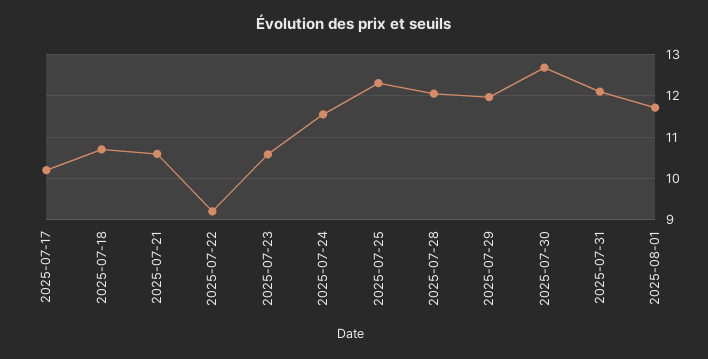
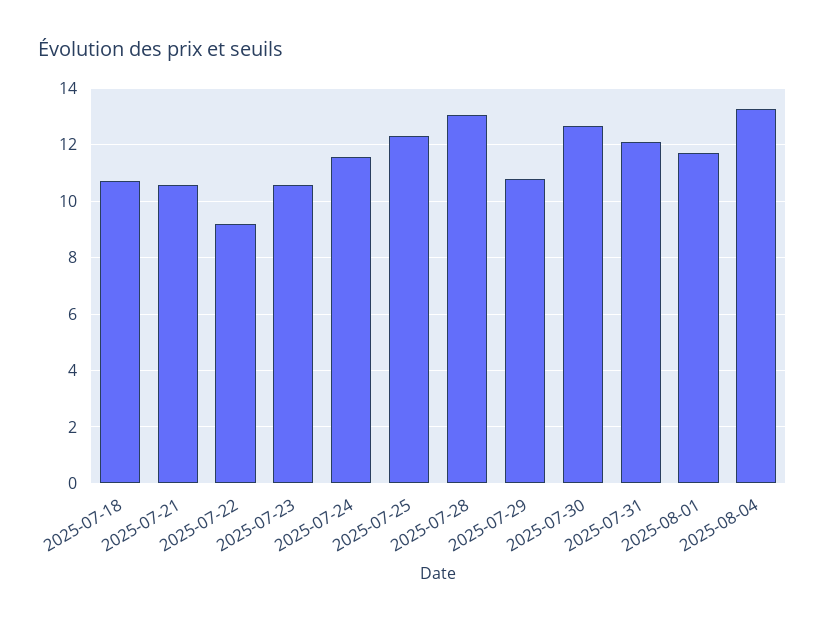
2025-07-17: 10.2 -> none
2025-07-28: 12 -> 13
2025-07-29: 12 -> 10.75
2025-08-04: none -> 13.25

